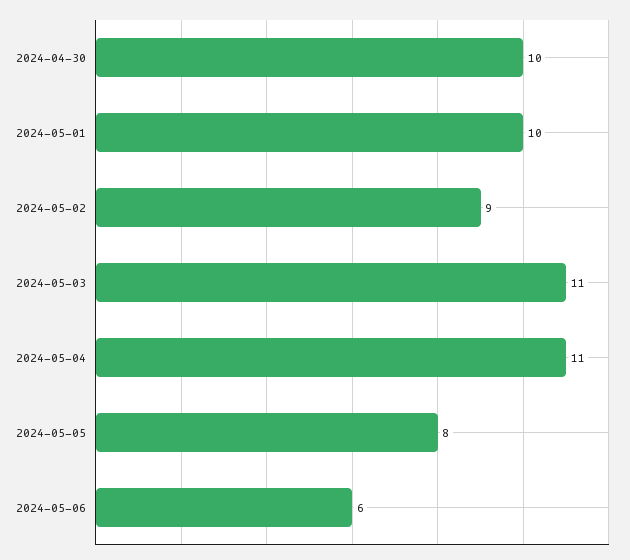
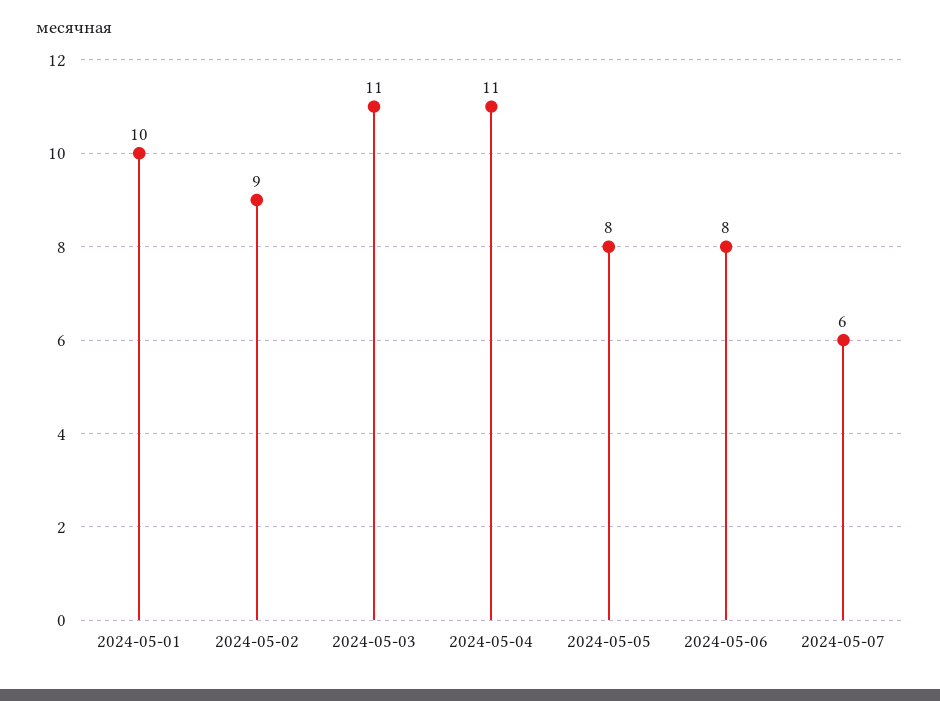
2024-04-30: 10 -> none
2024-05-06: 6 -> 8
2024-05-07: none -> 6

